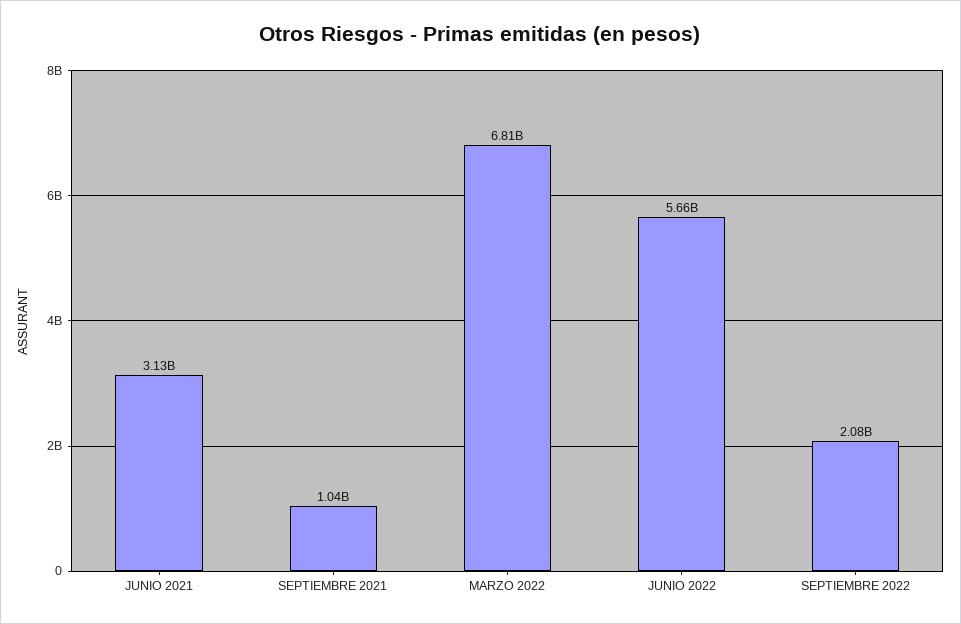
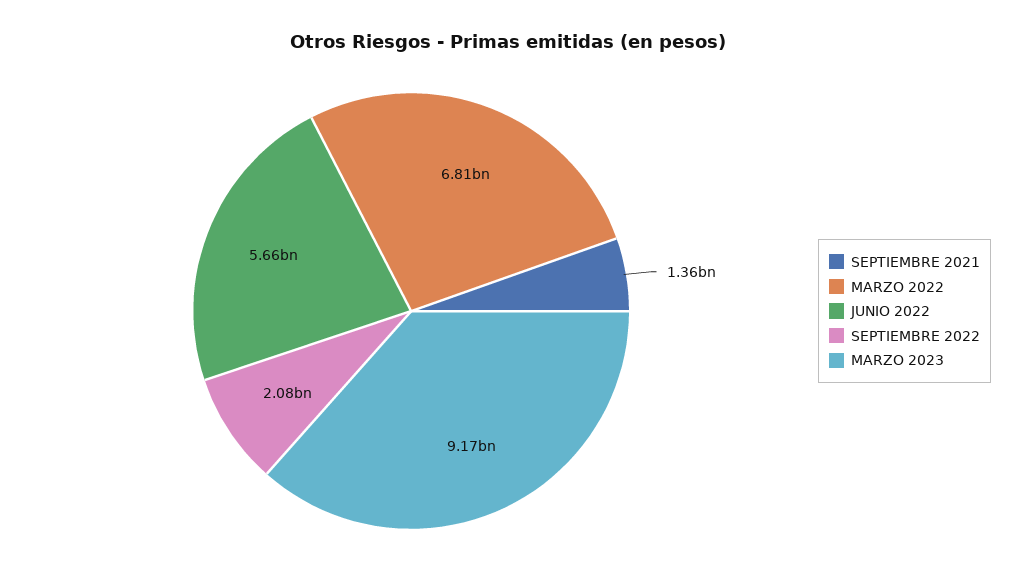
JUNIO 2021: 3130000000 -> none
SEPTIEMBRE 2021: 1040000000 -> 1360000000
MARZO 2023: none -> 9170000000

